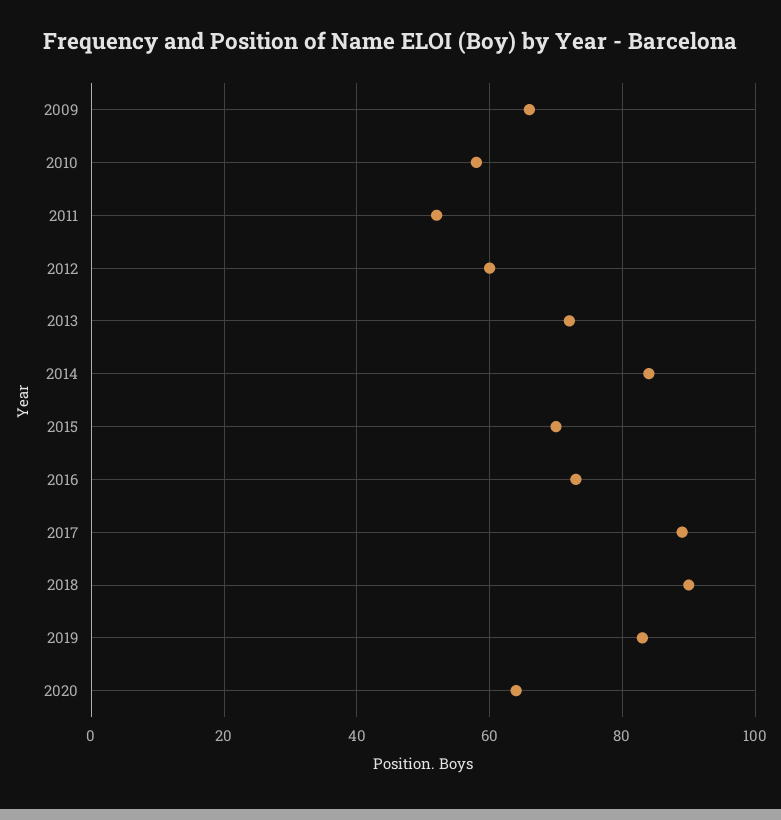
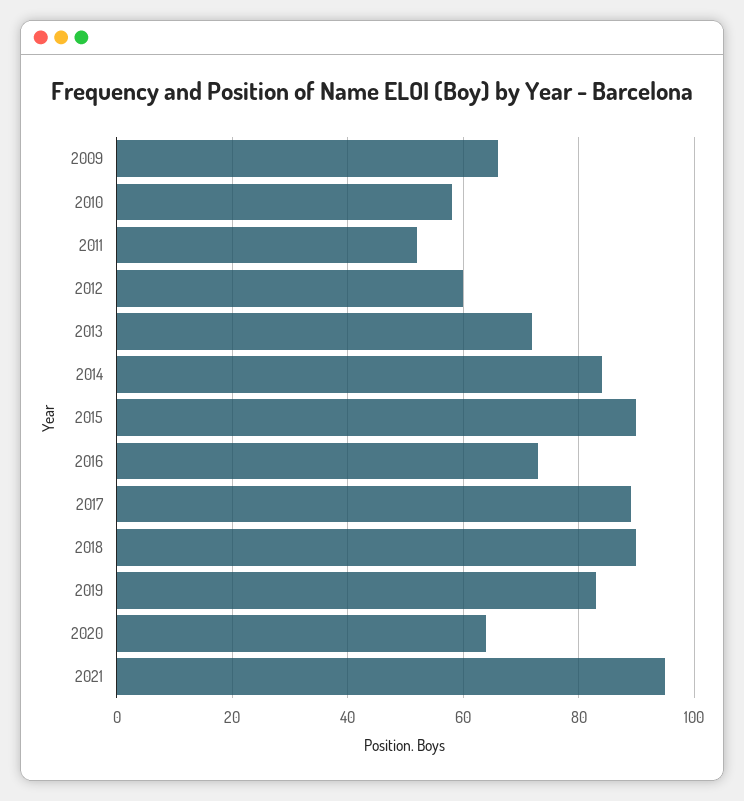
2015: 70 -> 90
2021: none -> 95

